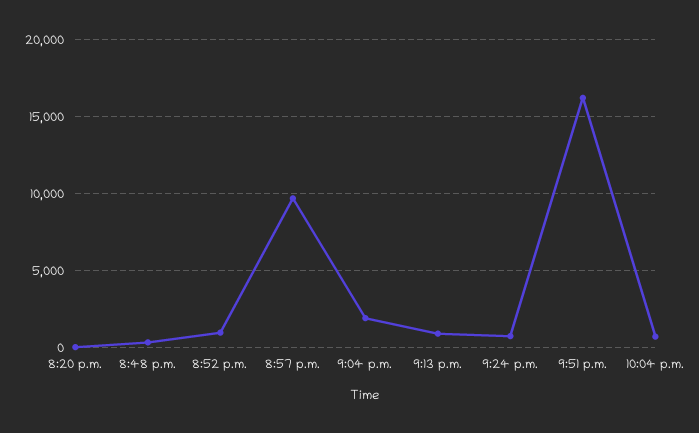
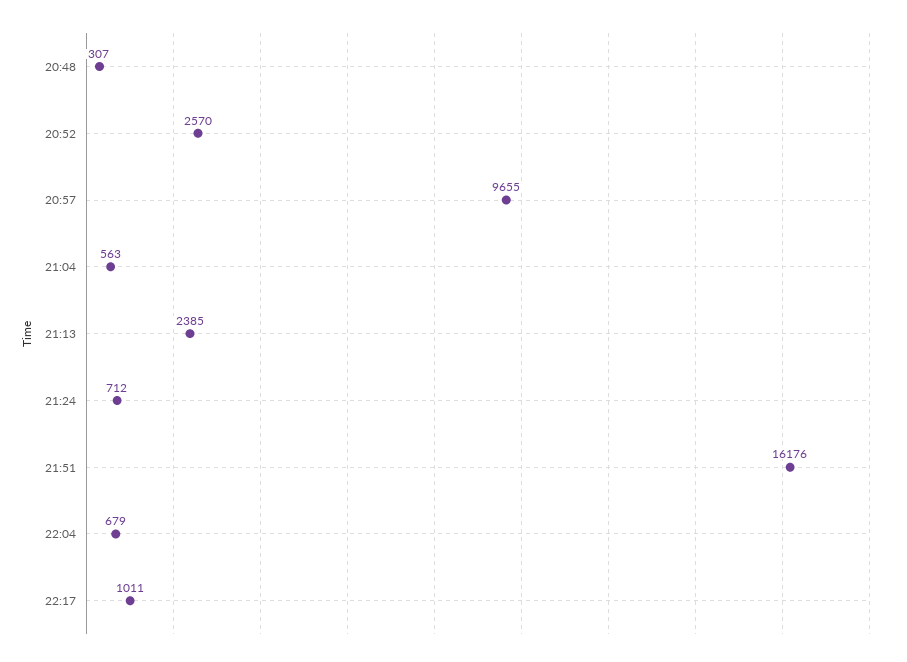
8:20 p.m.: 0 -> none
8:52 p.m.: 1000 -> 2570
9:04 p.m.: 2000 -> 563
9:13 p.m.: 1000 -> 2385
22:17: none -> 1011

